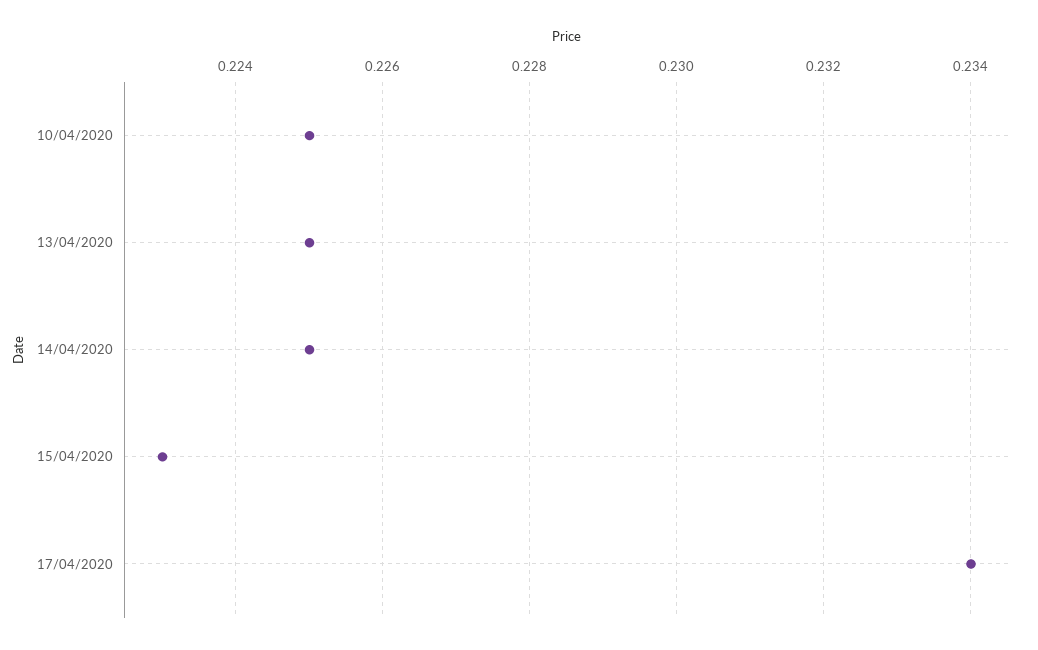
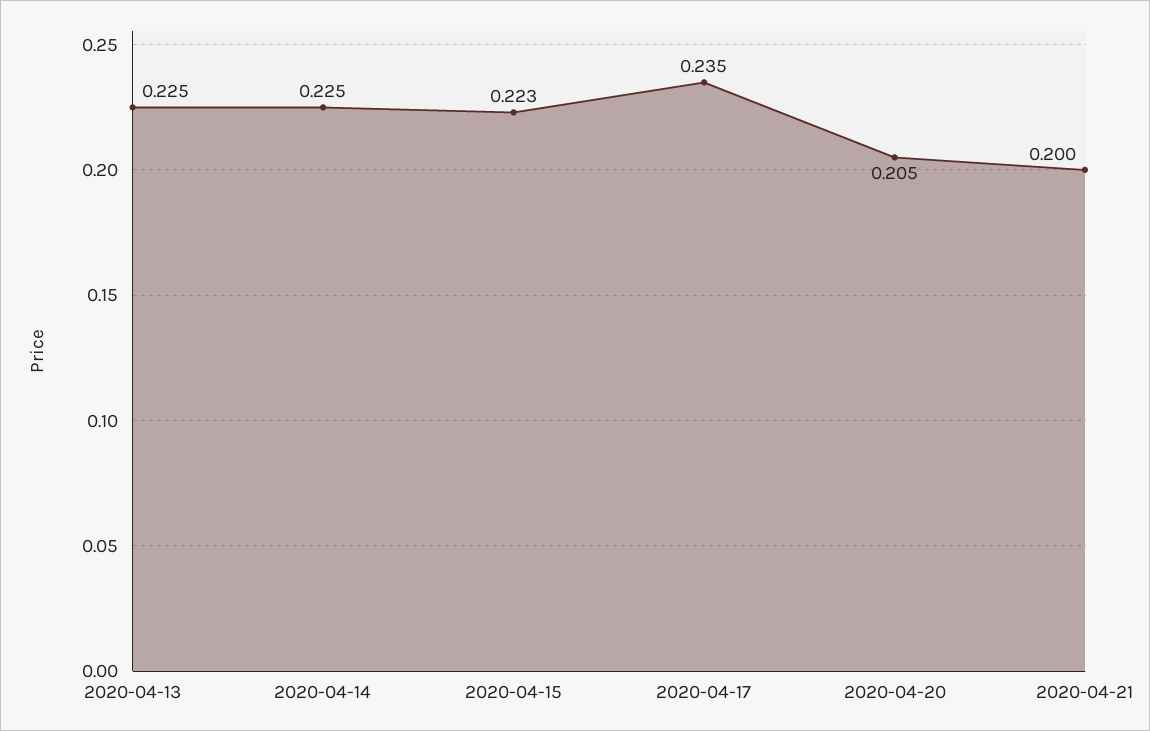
10/04/2020: 0.225 -> none
17/04/2020: 0.234 -> 0.235
2020-04-20: none -> 0.205
2020-04-21: none -> 0.2

